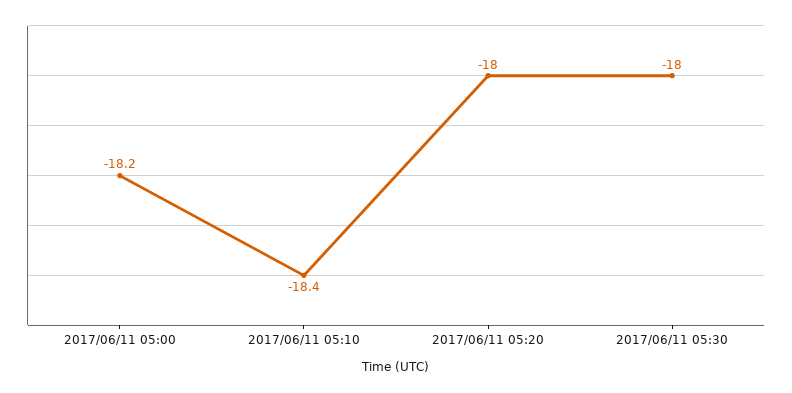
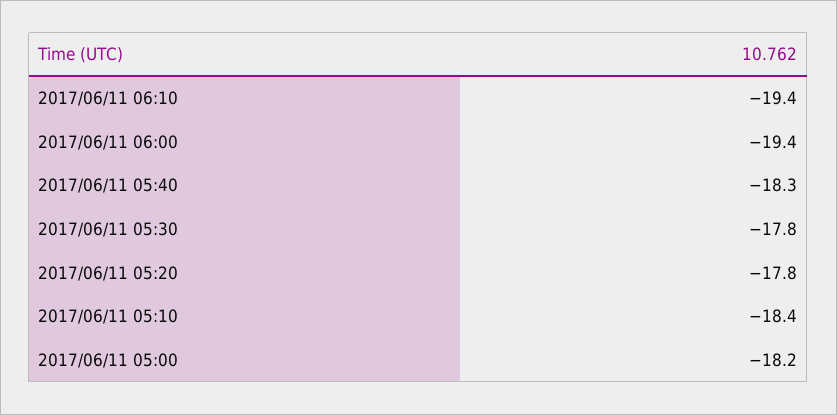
2017/06/11 05:20: -18 -> -17.8
2017/06/11 05:30: -18 -> -17.8
2017/06/11 06:10: none -> -19.4
2017/06/11 06:00: none -> -19.4
2017/06/11 05:40: none -> -18.3

